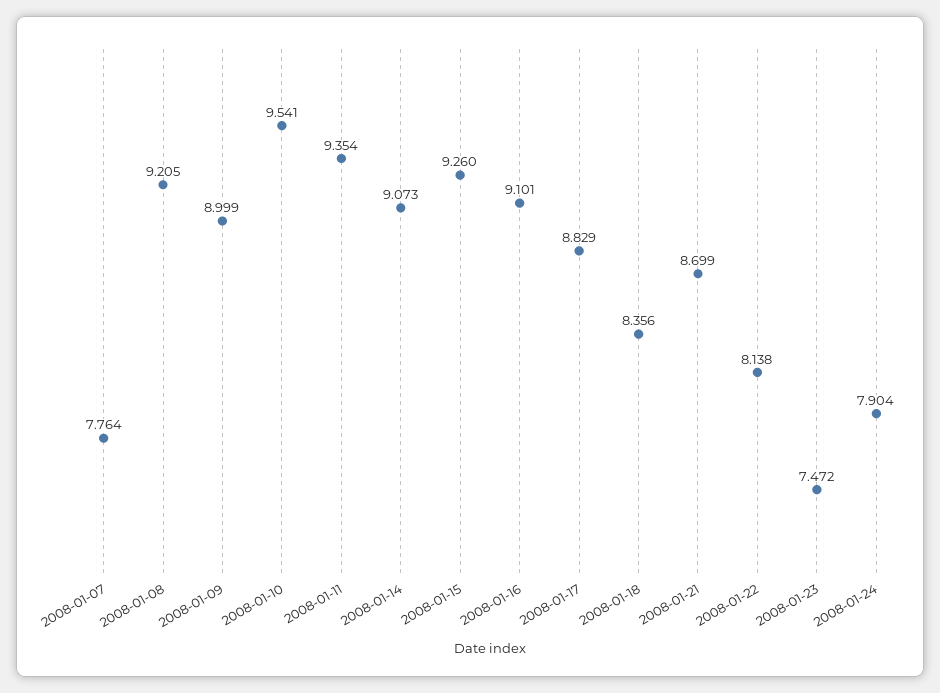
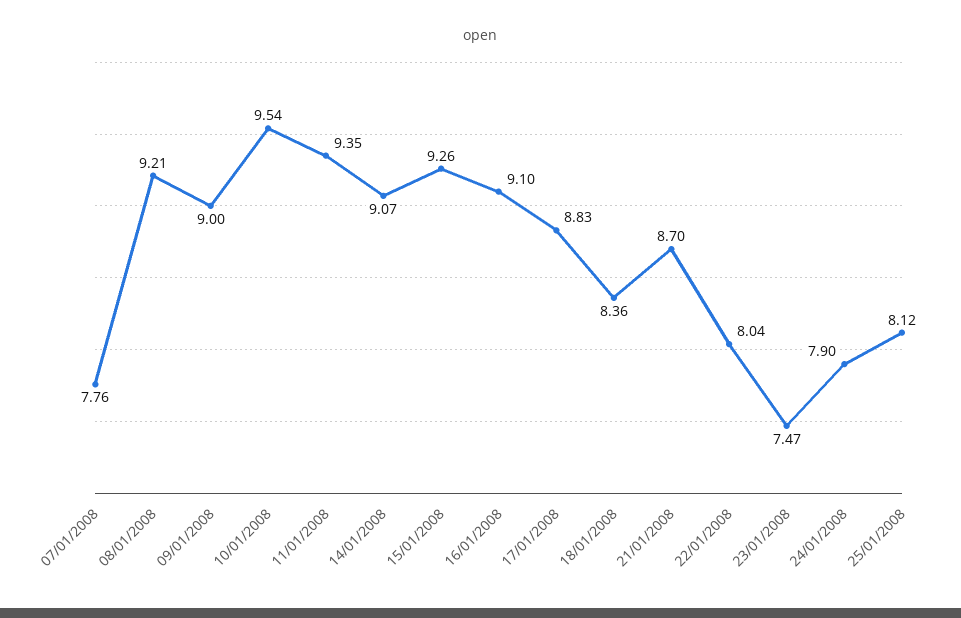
2008-01-22: 8.138 -> 8.04
25/01/2008: none -> 8.12

